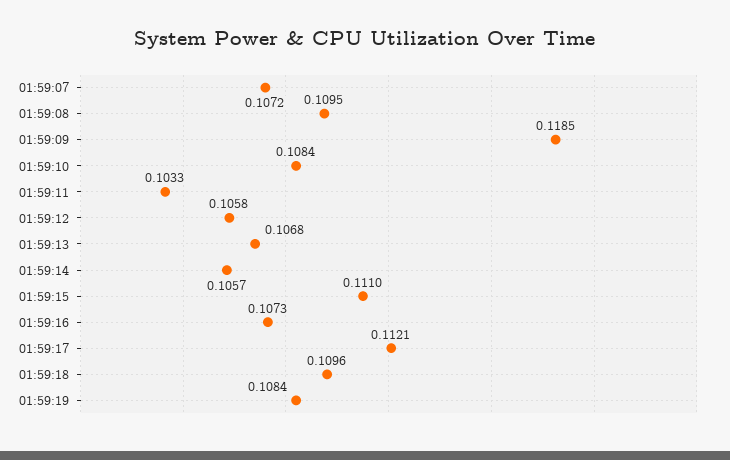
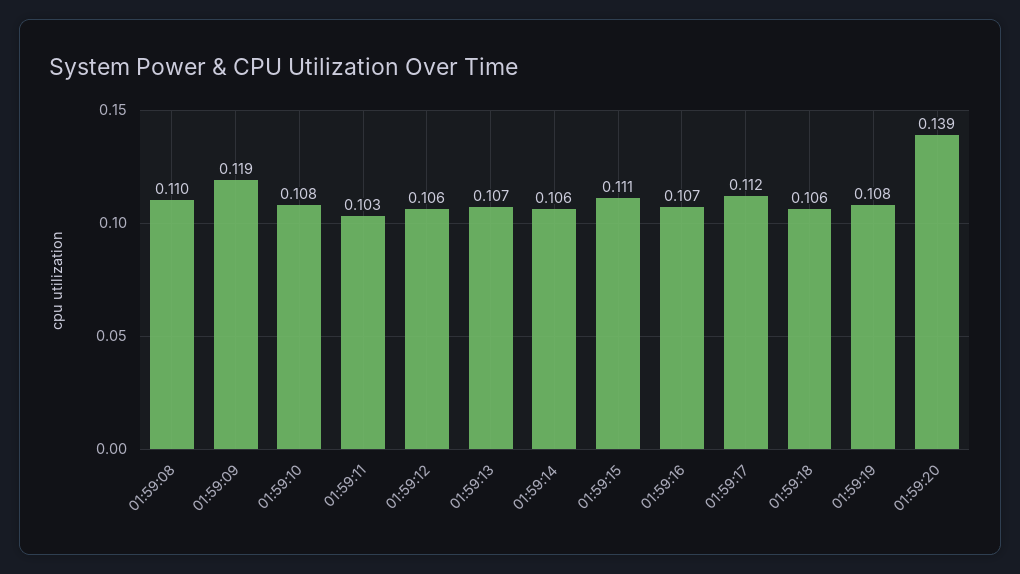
01:59:07: 0.1072 -> none
01:59:18: 0.1096 -> 0.106
01:59:20: none -> 0.139

